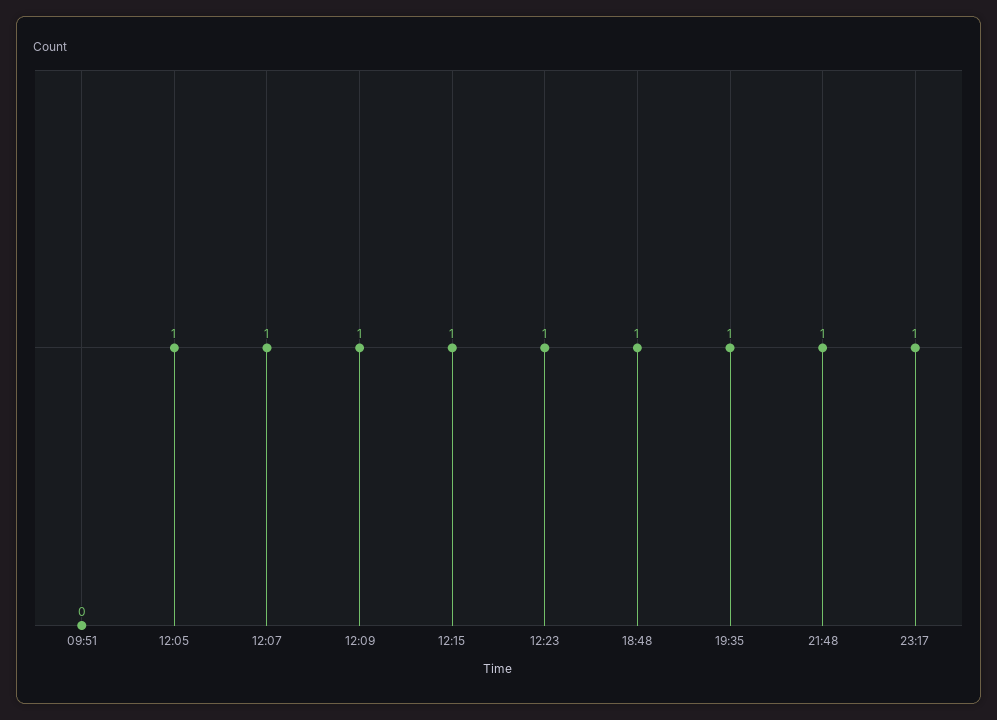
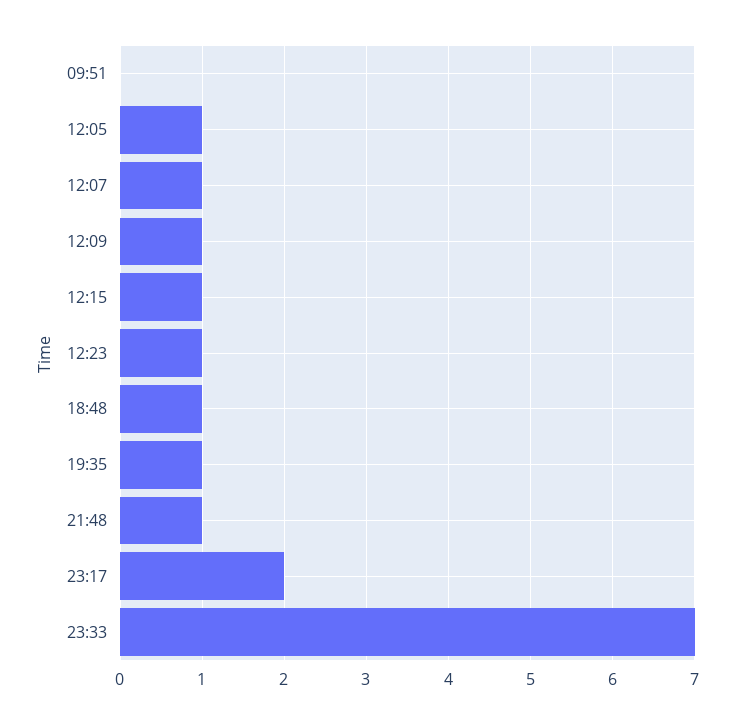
23:17: 1 -> 2
23:33: none -> 7

